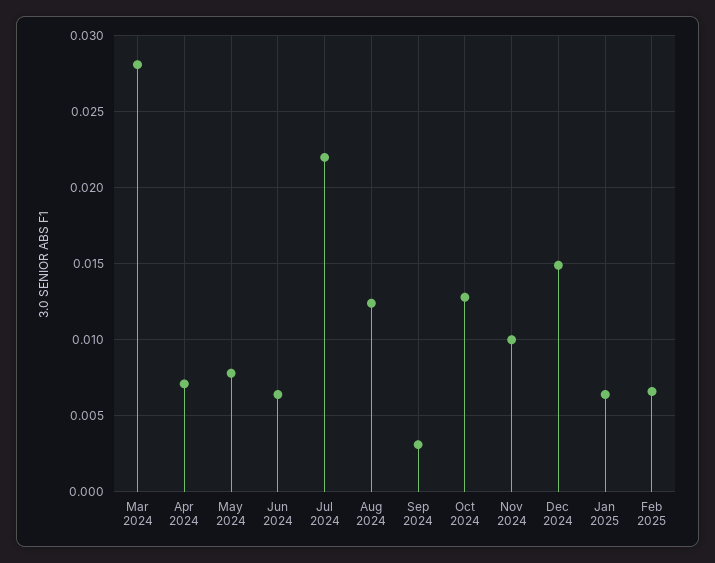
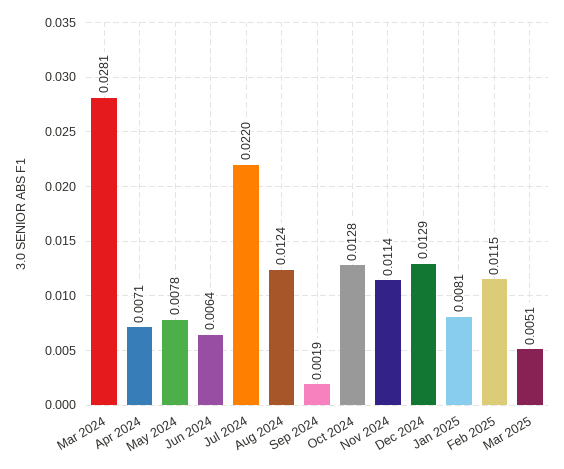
Sep 2024: 0.003 -> 0.0019
Nov 2024: 0.01 -> 0.0114
Dec 2024: 0.015 -> 0.0129
Jan 2025: 0.0065 -> 0.0081
Feb 2025: 0.0065 -> 0.0115
Mar 2025: none -> 0.0051

